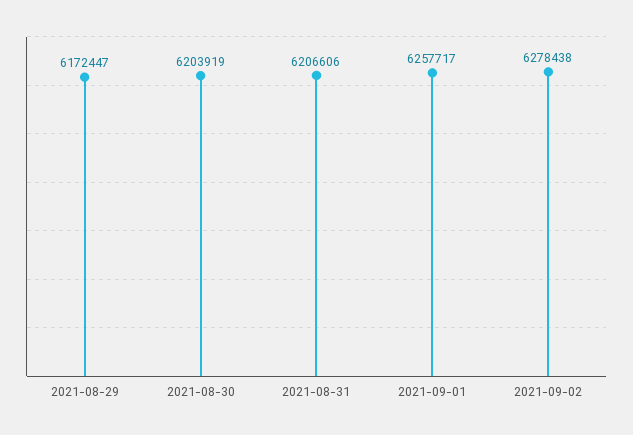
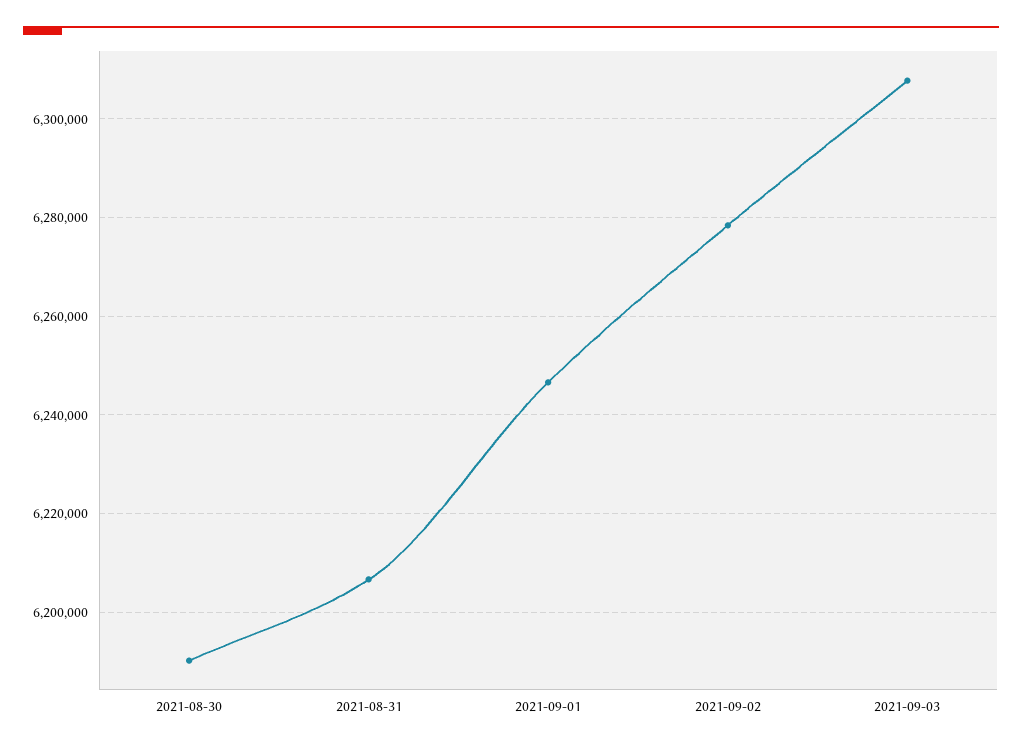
2021-08-29: 6172447 -> none
2021-08-30: 6203919 -> 6190000
2021-09-01: 6257717 -> 6246000
2021-09-03: none -> 6308000

